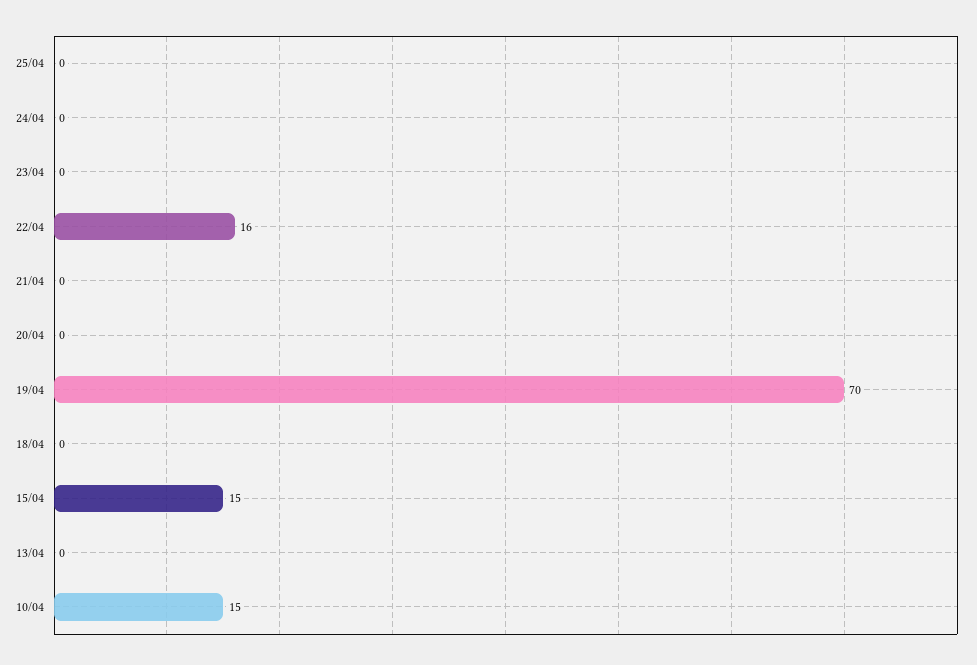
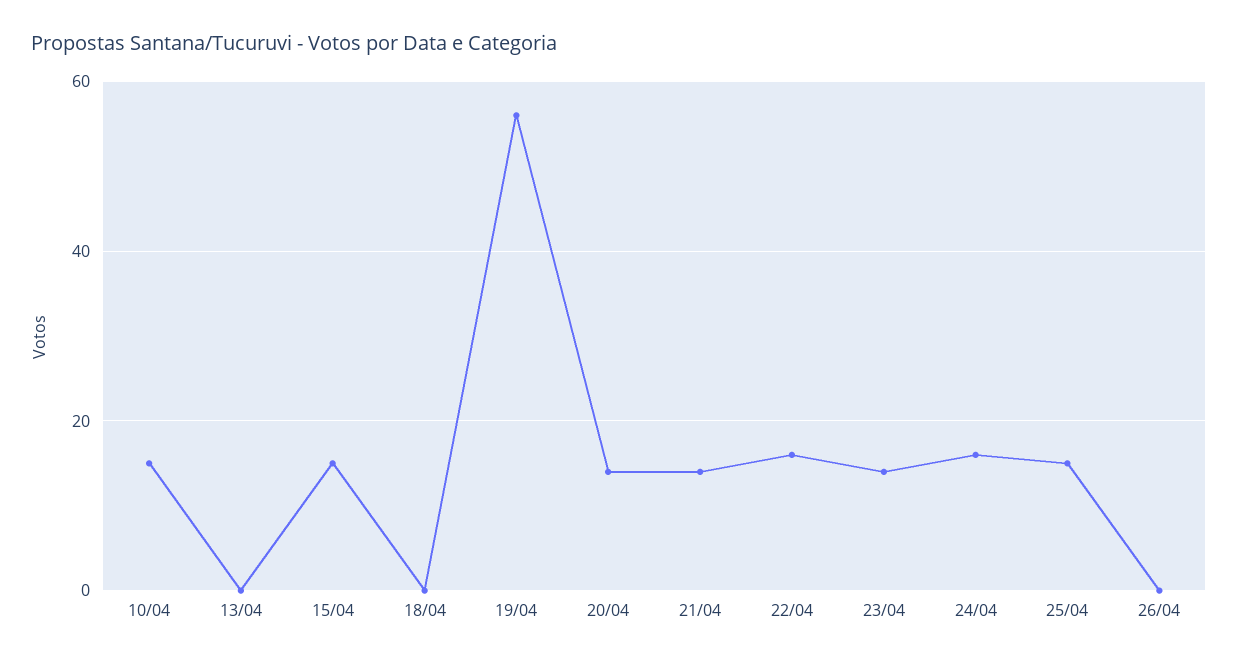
25/04: 0 -> 15
24/04: 0 -> 15
23/04: 0 -> 15
21/04: 0 -> 15
20/04: 0 -> 15
19/04: 70 -> 55
26/04: none -> 0

